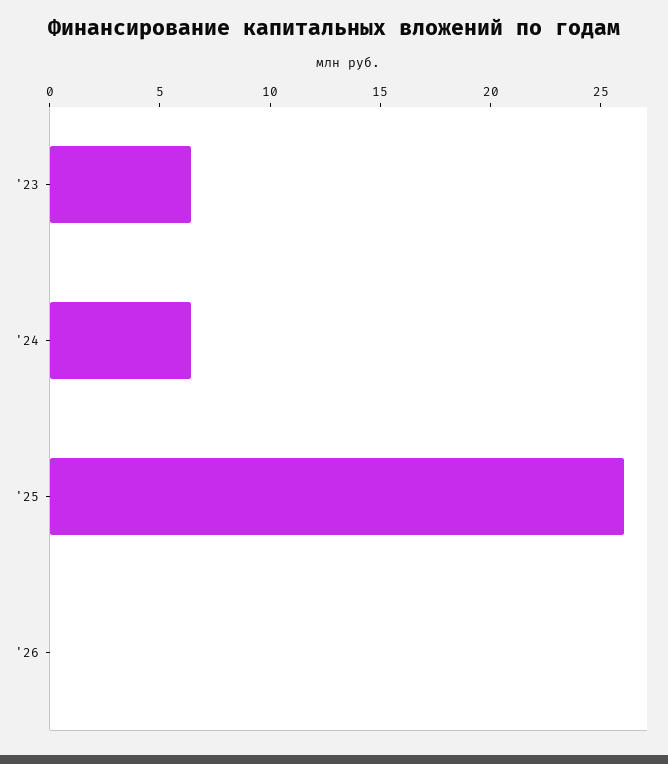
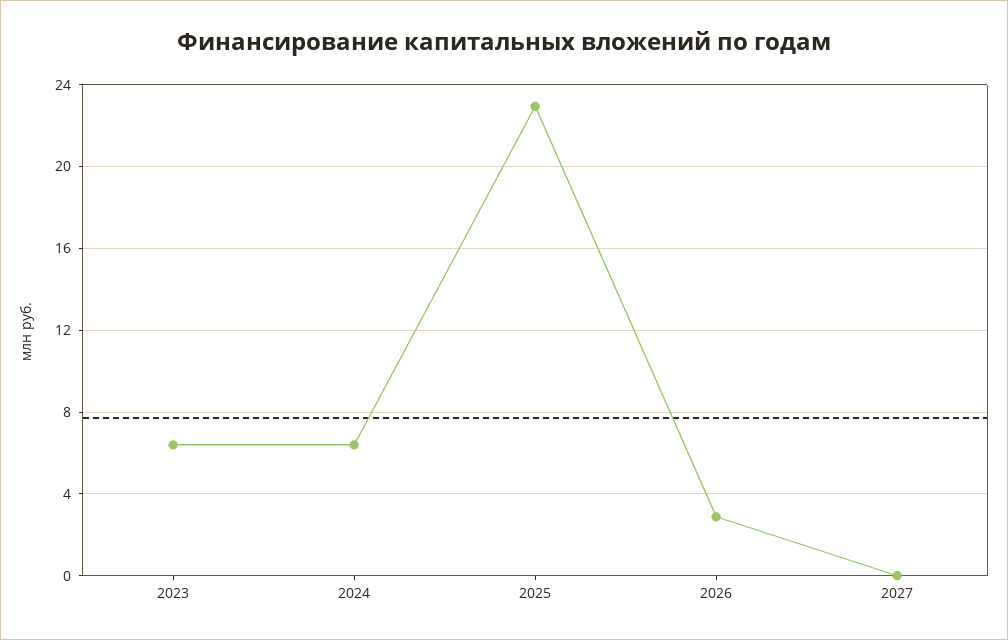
'25: 26 -> 23
'26: 0 -> 3
2027: none -> 0

